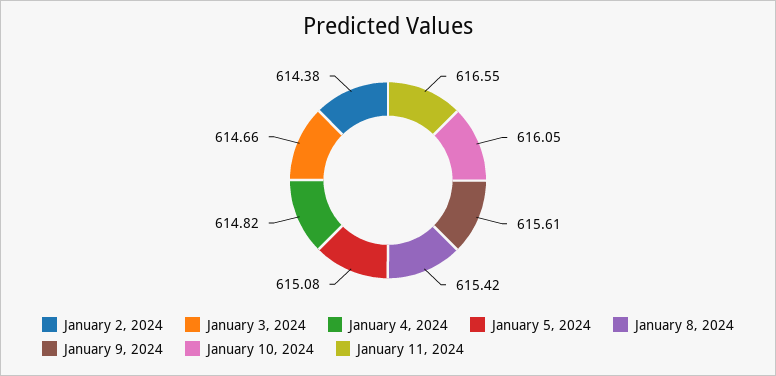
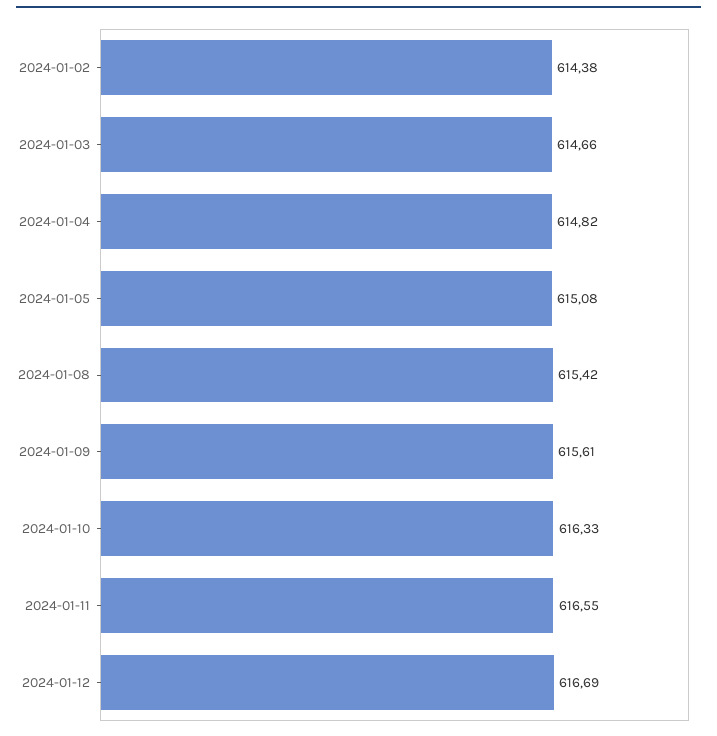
January 10, 2024: 616.05 -> 616.33
2024-01-12: none -> 616.69

